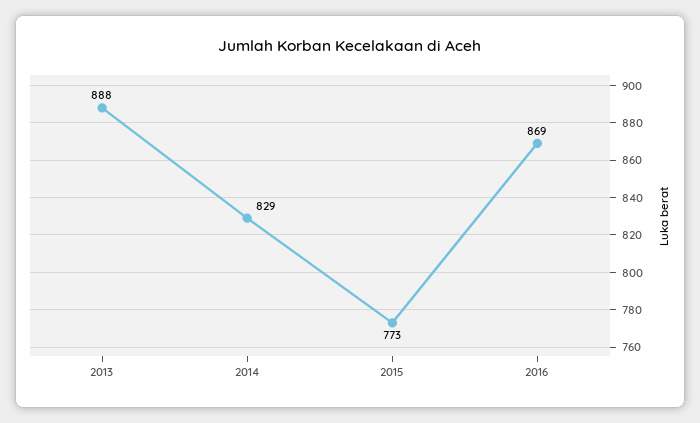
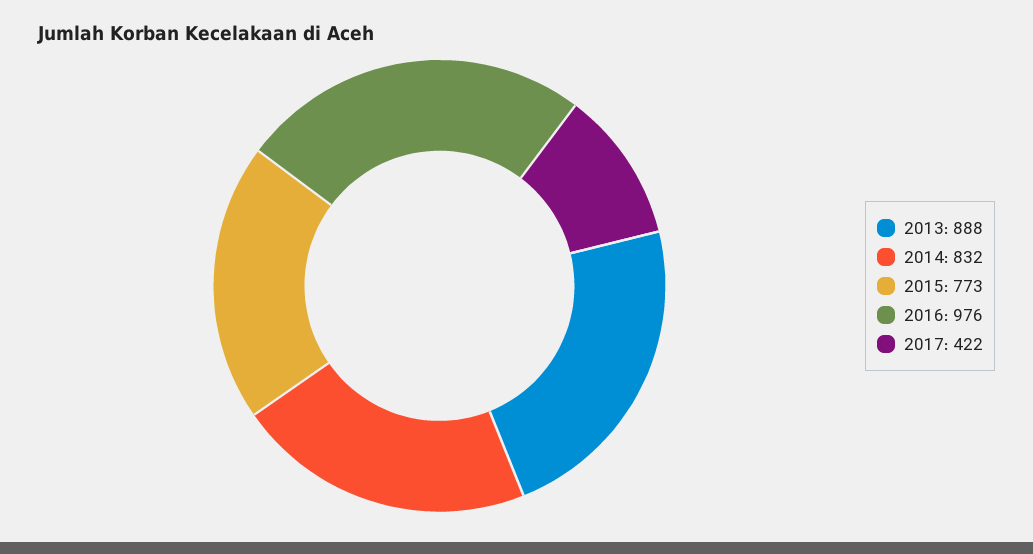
2014: 829 -> 832
2016: 869 -> 976
2017: none -> 422

